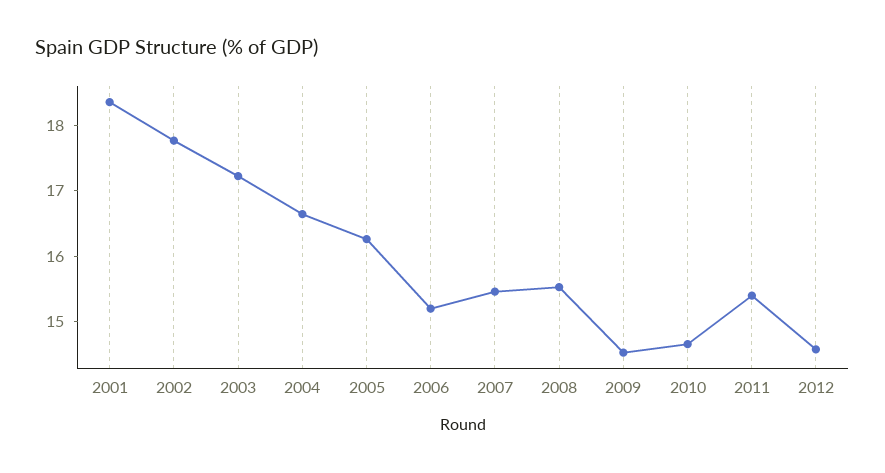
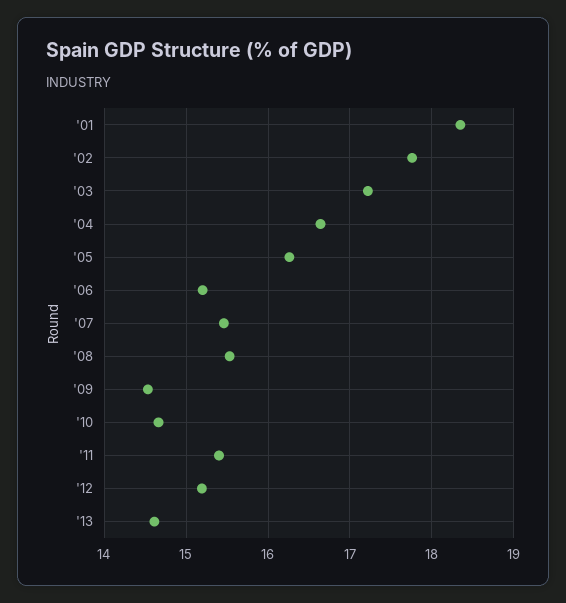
2012: 14.6 -> 15.2
'13: none -> 14.6

